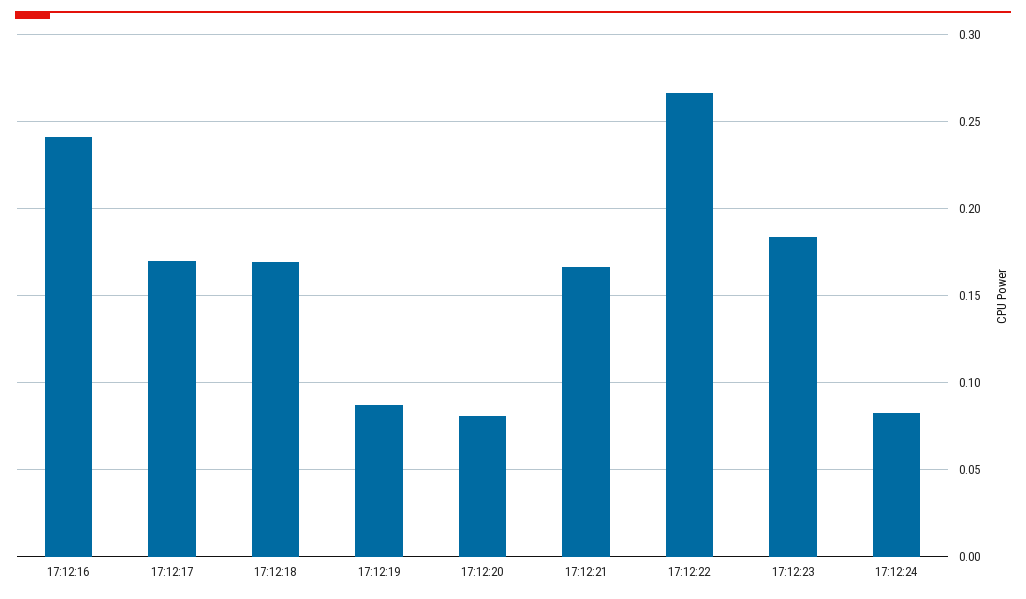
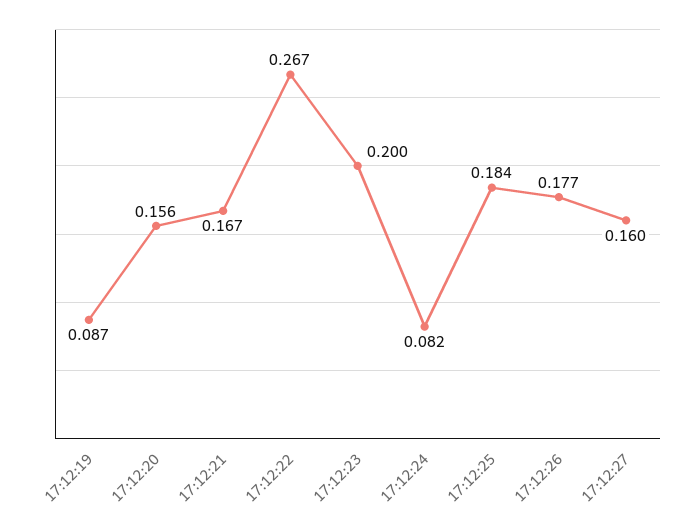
17:12:16: 0.24 -> none
17:12:17: 0.17 -> none
17:12:18: 0.17 -> none
17:12:20: 0.08 -> 0.156
17:12:23: 0.185 -> 0.2
17:12:25: none -> 0.184
17:12:26: none -> 0.177
17:12:27: none -> 0.16

